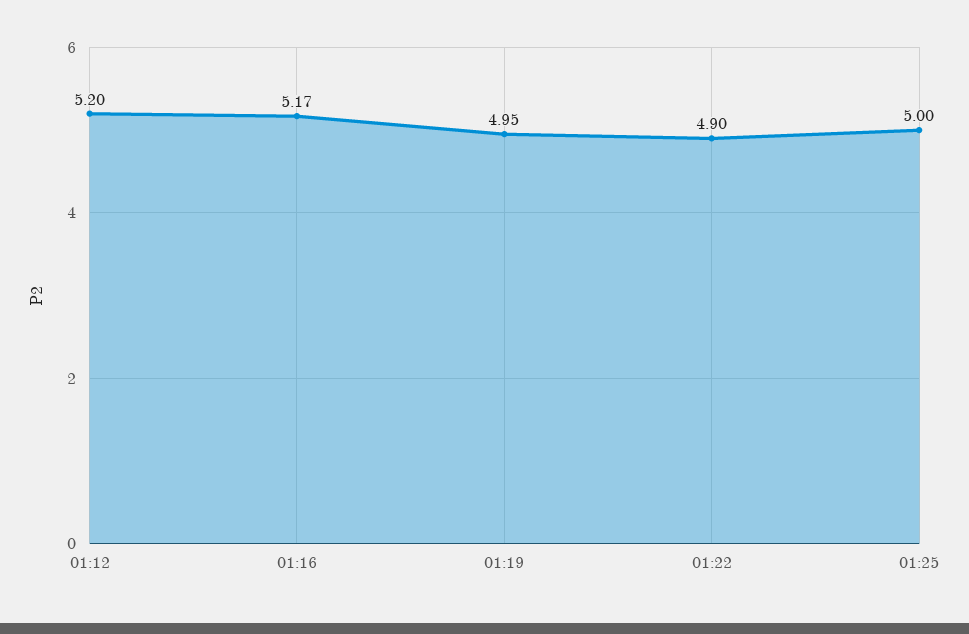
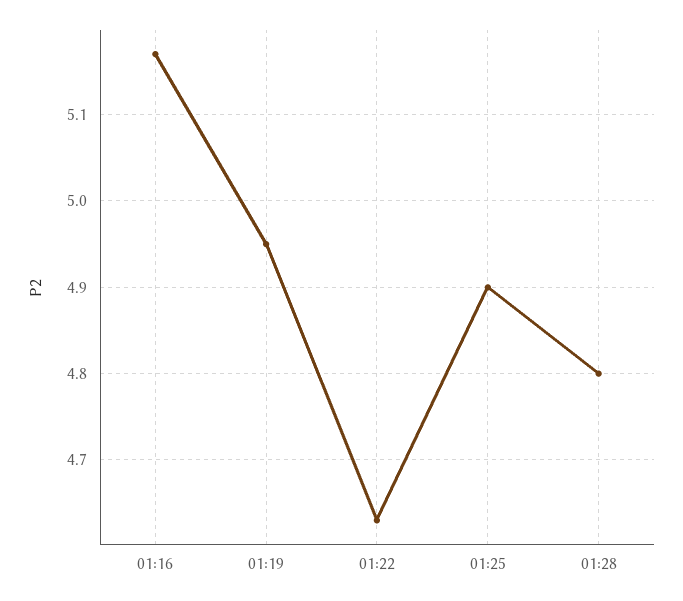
01:12: 5.2 -> none
01:22: 4.9 -> 4.63
01:25: 5 -> 4.9
01:28: none -> 4.8

